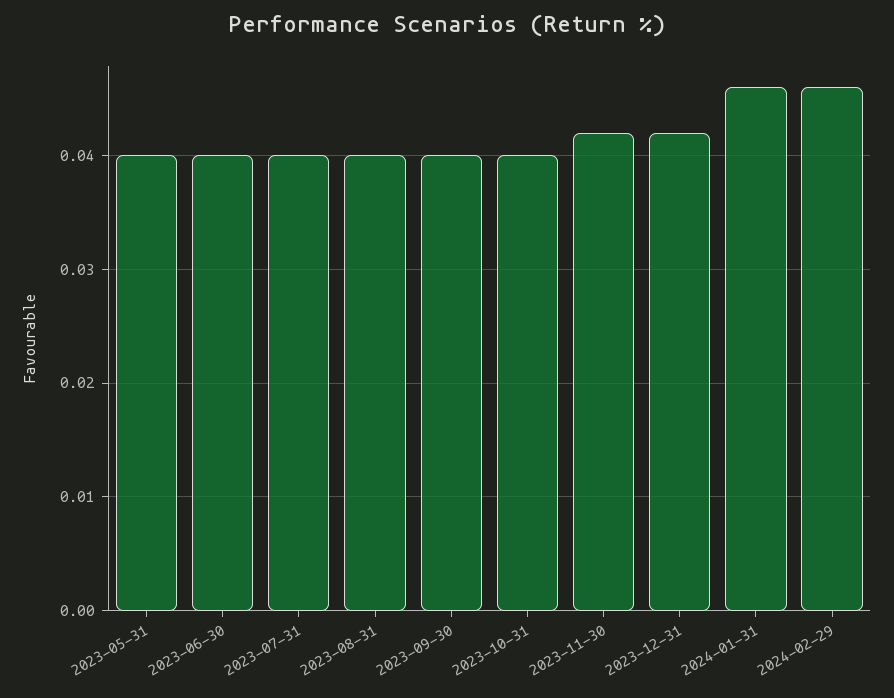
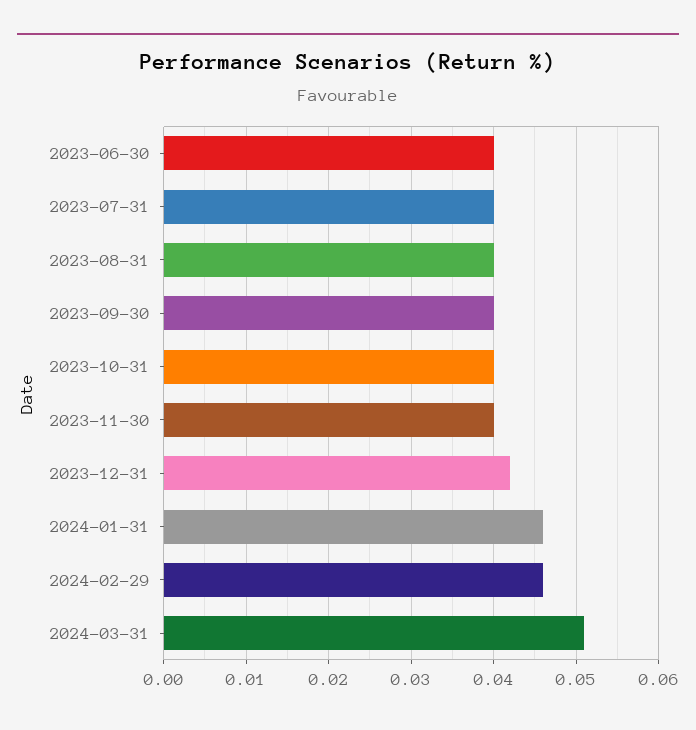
2023-05-31: 0.04 -> none
2023-11-30: 0.042 -> 0.04
2024-03-31: none -> 0.051

